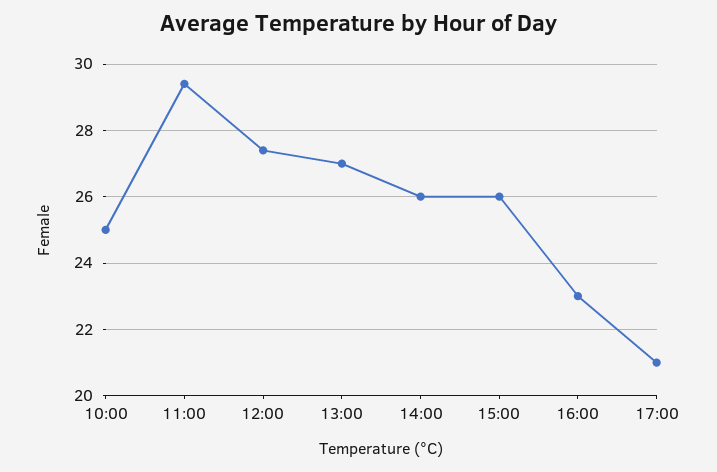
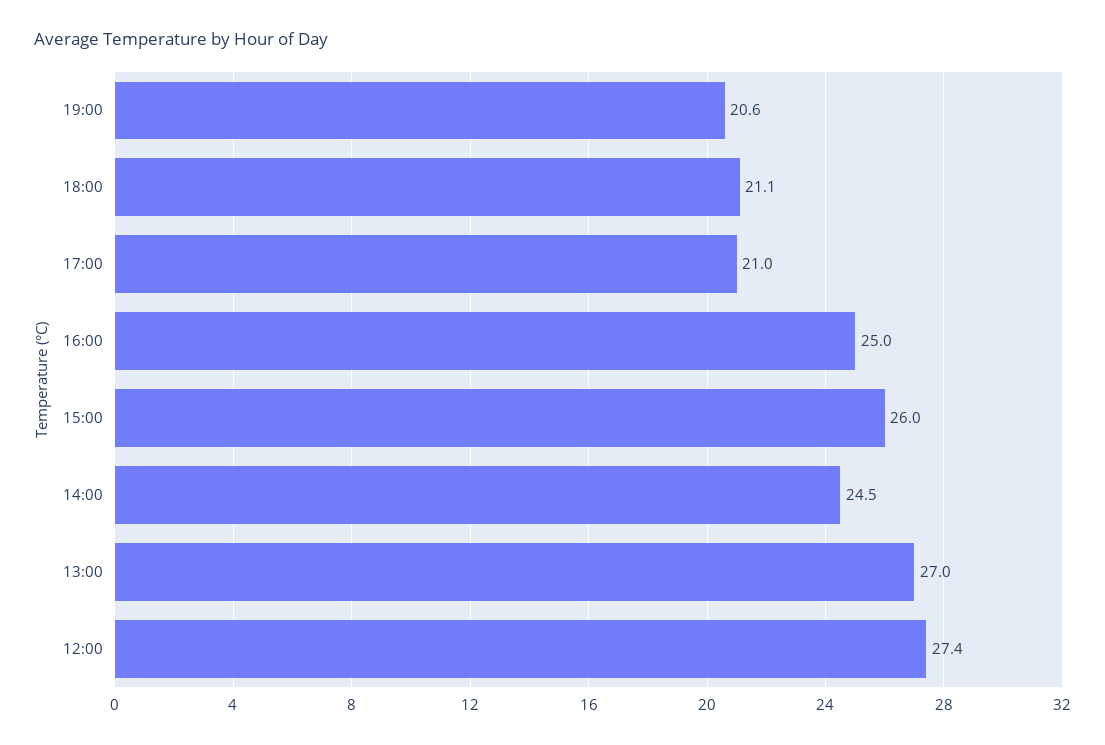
10:00: 25 -> none
11:00: 29.5 -> none
14:00: 26 -> 24.5
16:00: 23 -> 25
19:00: none -> 20.6
18:00: none -> 21.1

